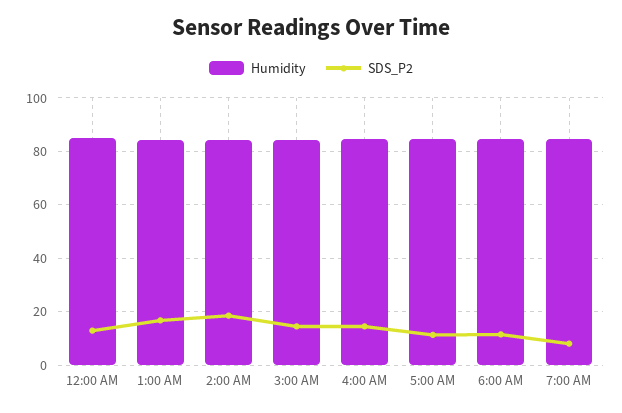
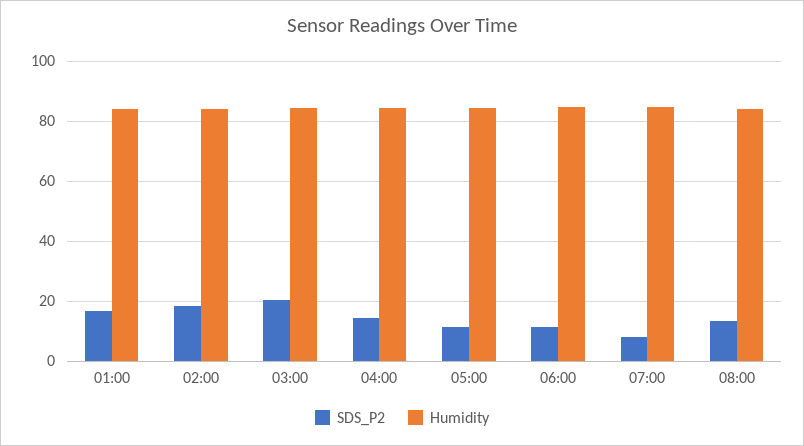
Humidity, 12:00 AM: 85 -> none
SDS_P2, 12:00 AM: 12.5 -> none
SDS_P2, 3:00 AM: 15 -> 20
SDS_P2, 08:00: none -> 14
Humidity, 08:00: none -> 84

